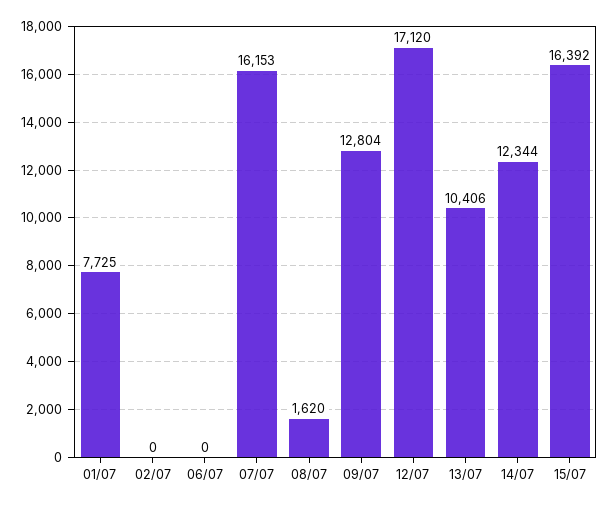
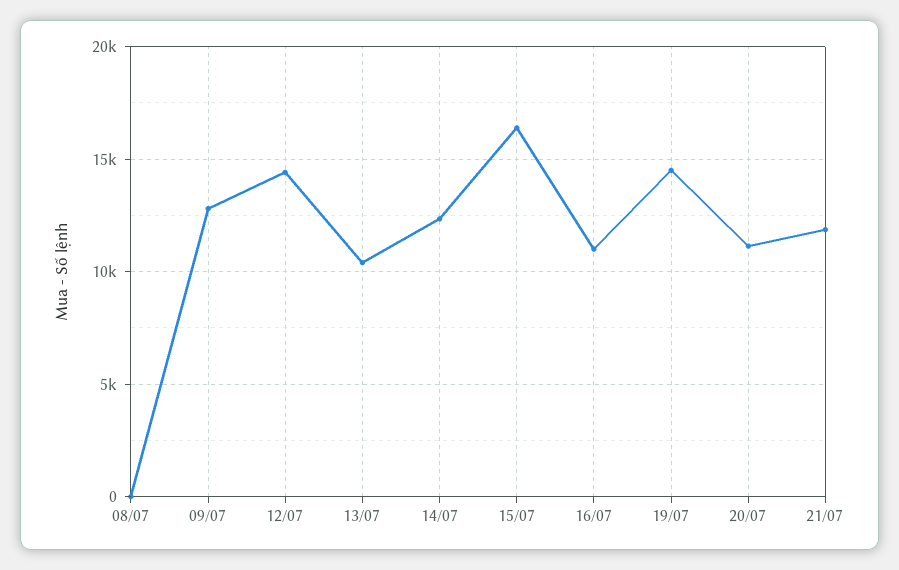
01/07: 7725 -> none
02/07: 0 -> none
06/07: 0 -> none
07/07: 16153 -> none
08/07: 1620 -> 0
12/07: 17120 -> 14500
16/07: none -> 11000
19/07: none -> 14500
20/07: none -> 11000
21/07: none -> 12000

